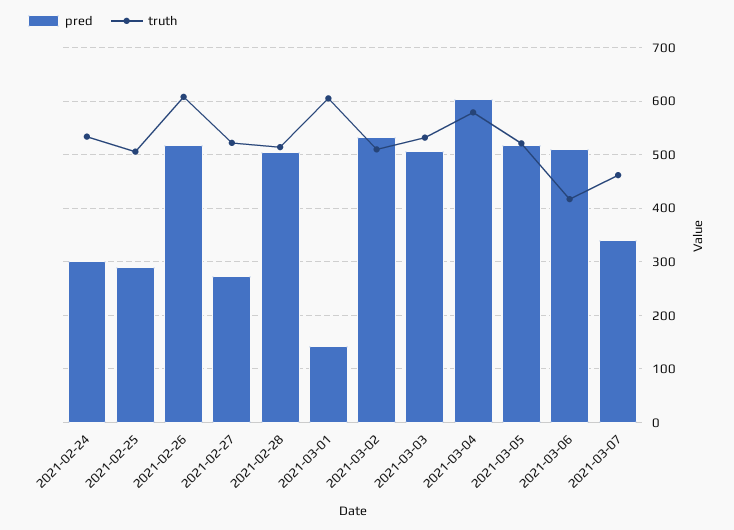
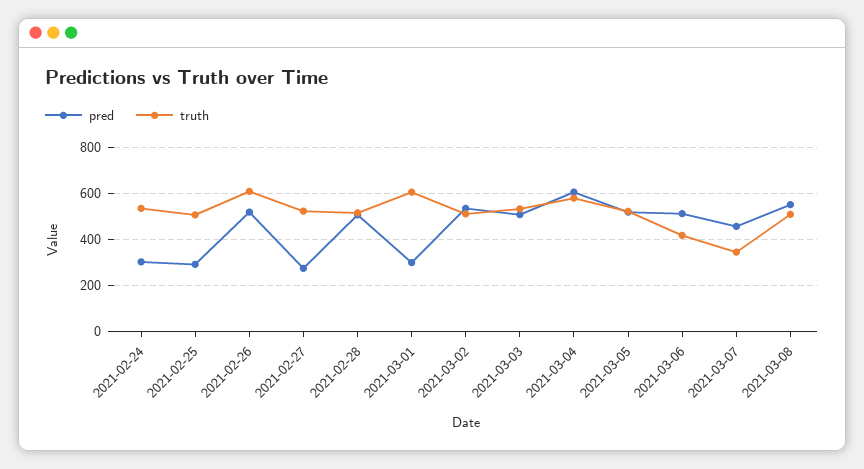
pred, 2021-03-01: 140 -> 300
pred, 2021-03-07: 340 -> 450
truth, 2021-03-07: 460 -> 350
pred, 2021-03-08: none -> 550
truth, 2021-03-08: none -> 500

